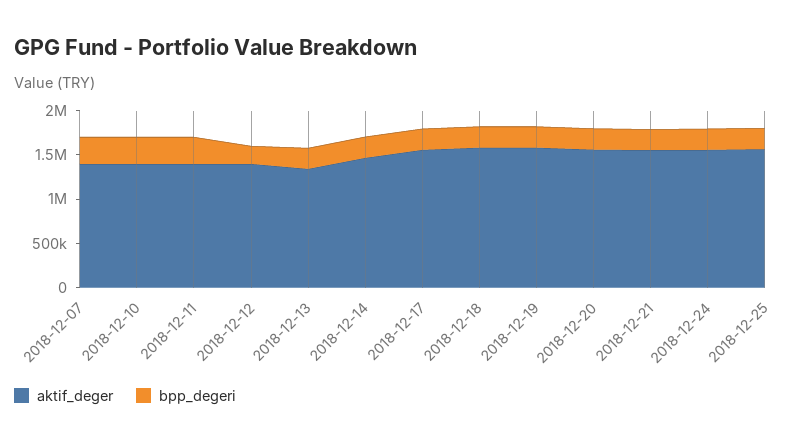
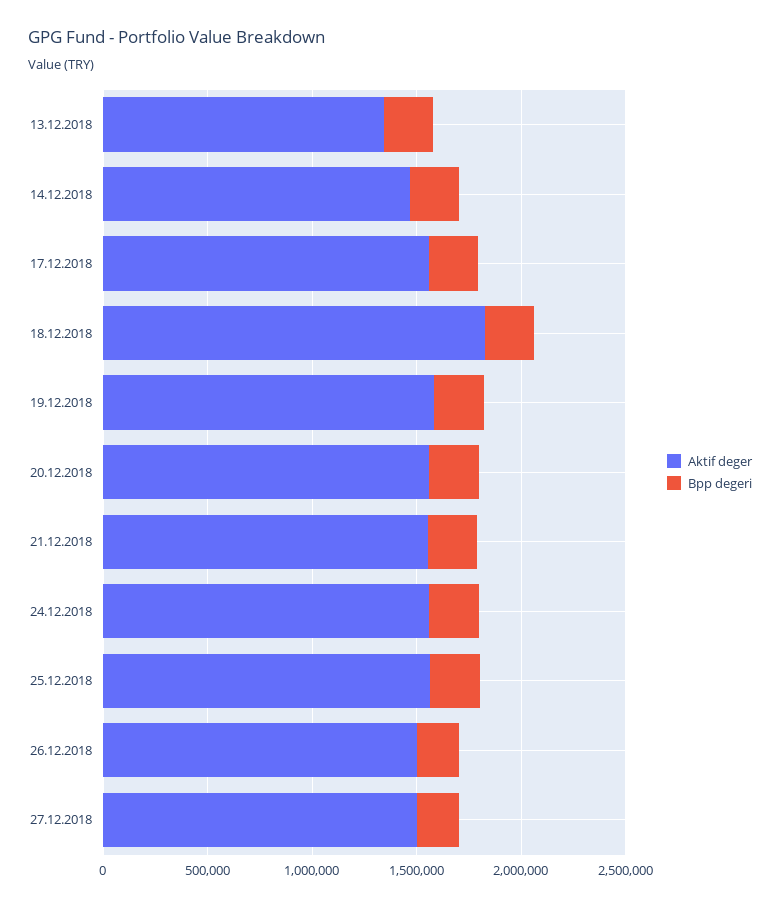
aktif_deger, 2018-12-07: 1400000 -> none
bpp_degeri, 2018-12-07: 300000 -> none
aktif_deger, 2018-12-10: 1400000 -> none
bpp_degeri, 2018-12-10: 300000 -> none
aktif_deger, 2018-12-11: 1400000 -> none
bpp_degeri, 2018-12-11: 300000 -> none
aktif_deger, 2018-12-12: 1400000 -> none
bpp_degeri, 2018-12-12: 200000 -> none
aktif_deger, 2018-12-18: 1600000 -> 1800000
aktif_deger, 26.12.2018: none -> 1500000
bpp_degeri, 26.12.2018: none -> 200000
aktif_deger, 27.12.2018: none -> 1500000
bpp_degeri, 27.12.2018: none -> 200000

